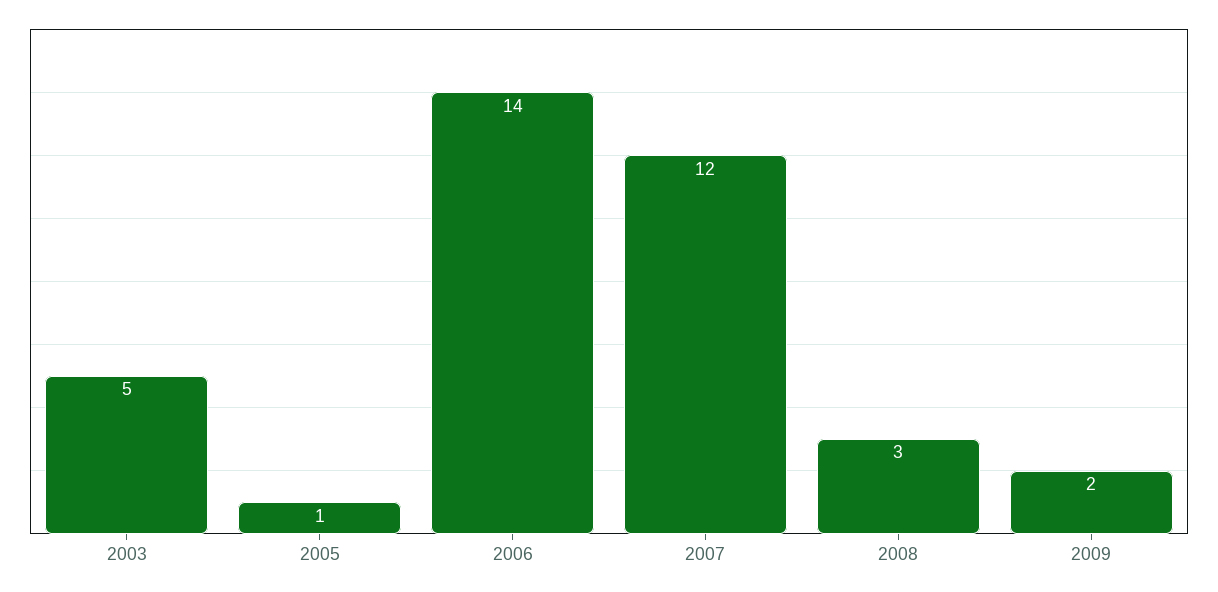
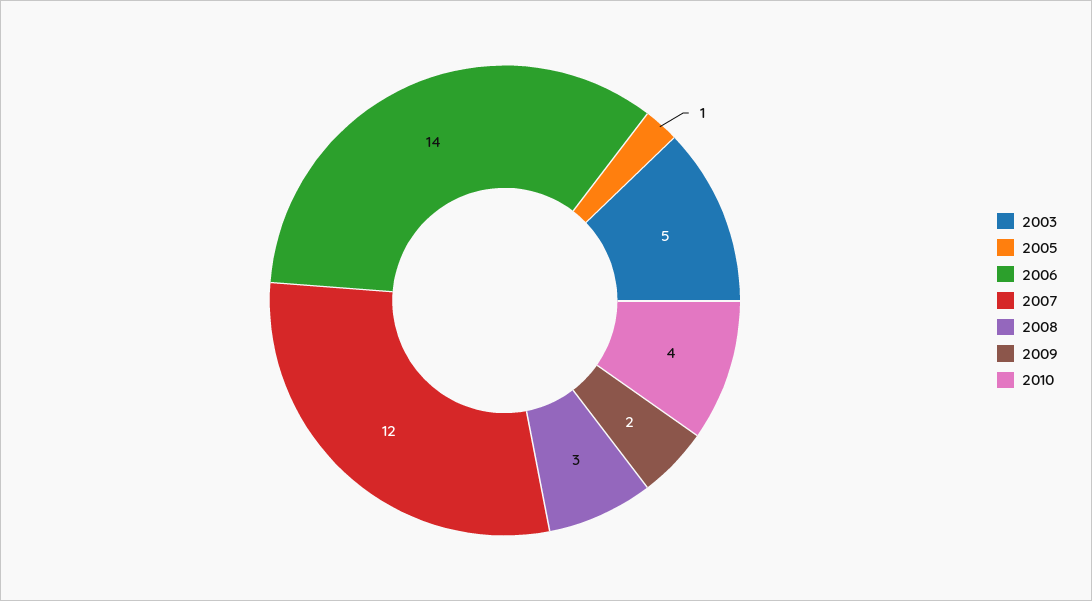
2010: none -> 4

